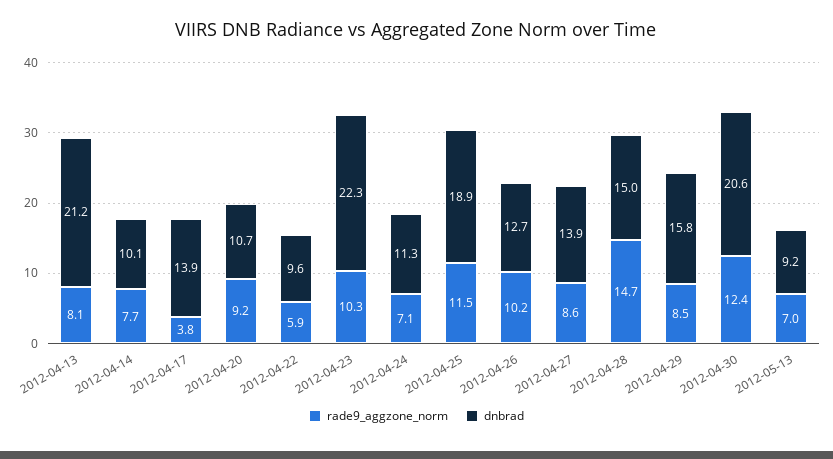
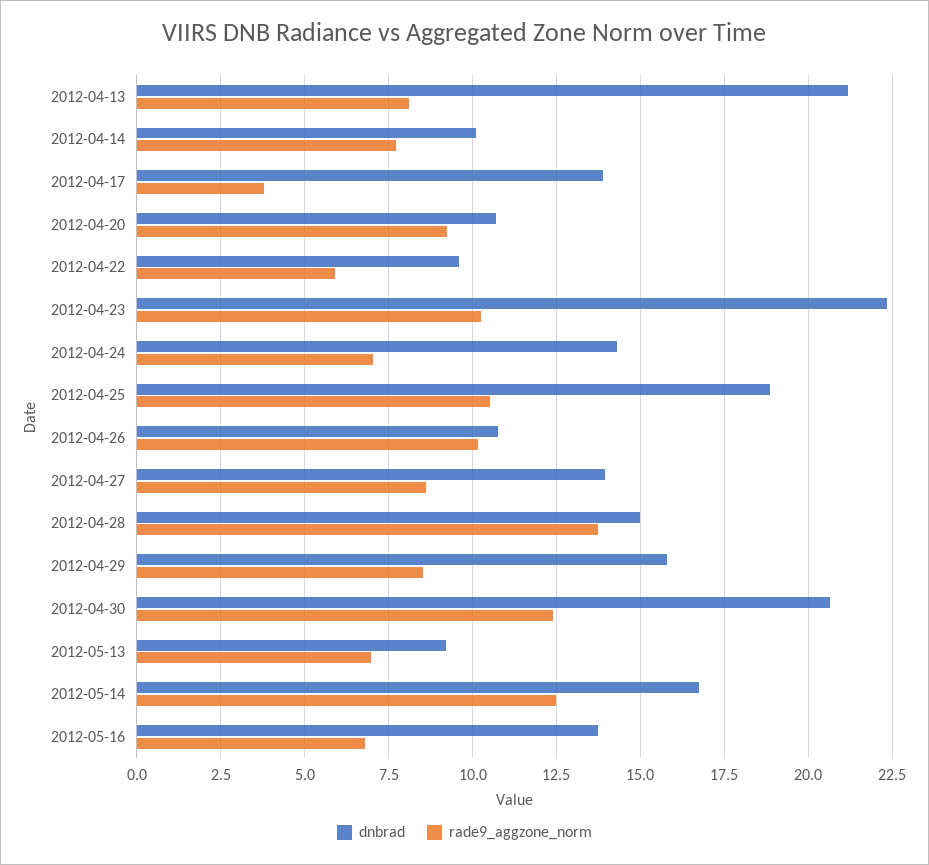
dnbrad, 2012-04-24: 11.3 -> 14.25
rade9_aggzone_norm, 2012-04-25: 11.5 -> 10.5
dnbrad, 2012-04-26: 12.7 -> 10.75
rade9_aggzone_norm, 2012-04-28: 14.7 -> 13.75
dnbrad, 2012-05-14: none -> 16.75
rade9_aggzone_norm, 2012-05-14: none -> 12.5
dnbrad, 2012-05-16: none -> 13.75
rade9_aggzone_norm, 2012-05-16: none -> 6.75

